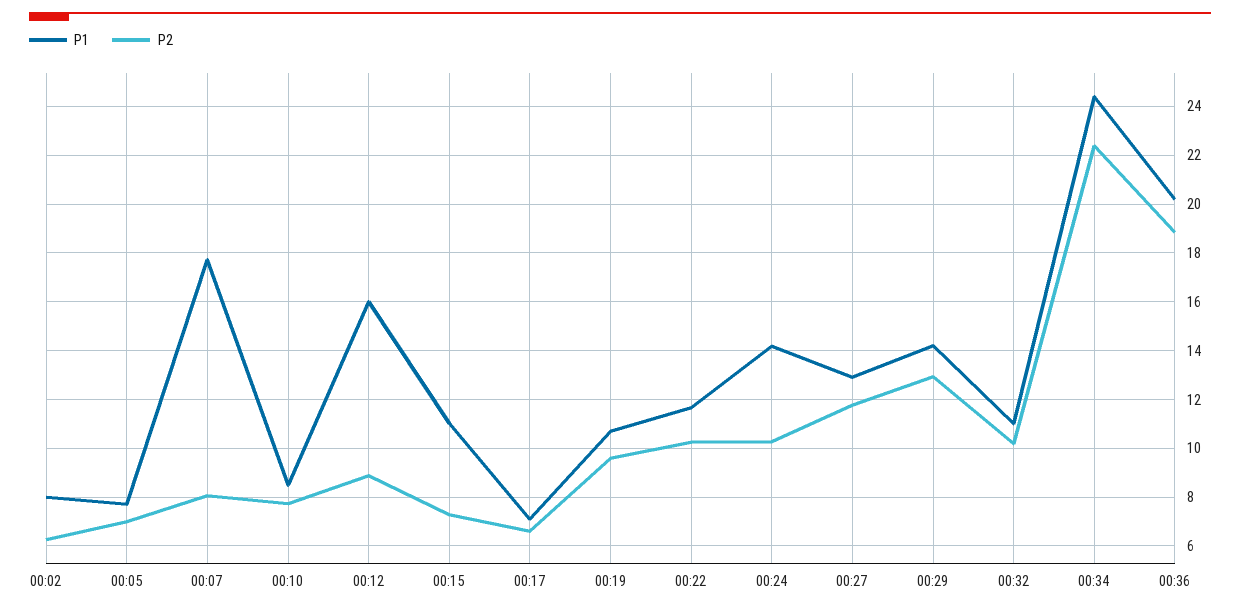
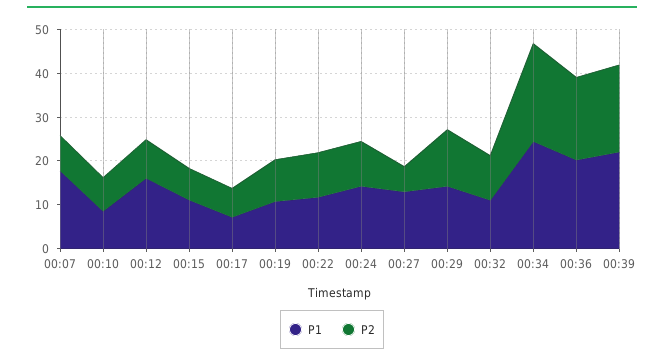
P1, 00:02: 8 -> none
P2, 00:02: 6.25 -> none
P1, 00:05: 7.75 -> none
P2, 00:05: 7 -> none
P2, 00:27: 11.75 -> 6
P1, 00:39: none -> 22
P2, 00:39: none -> 20

